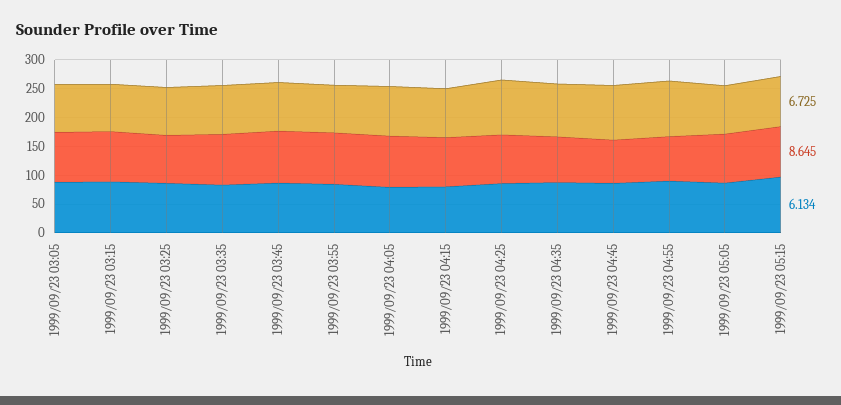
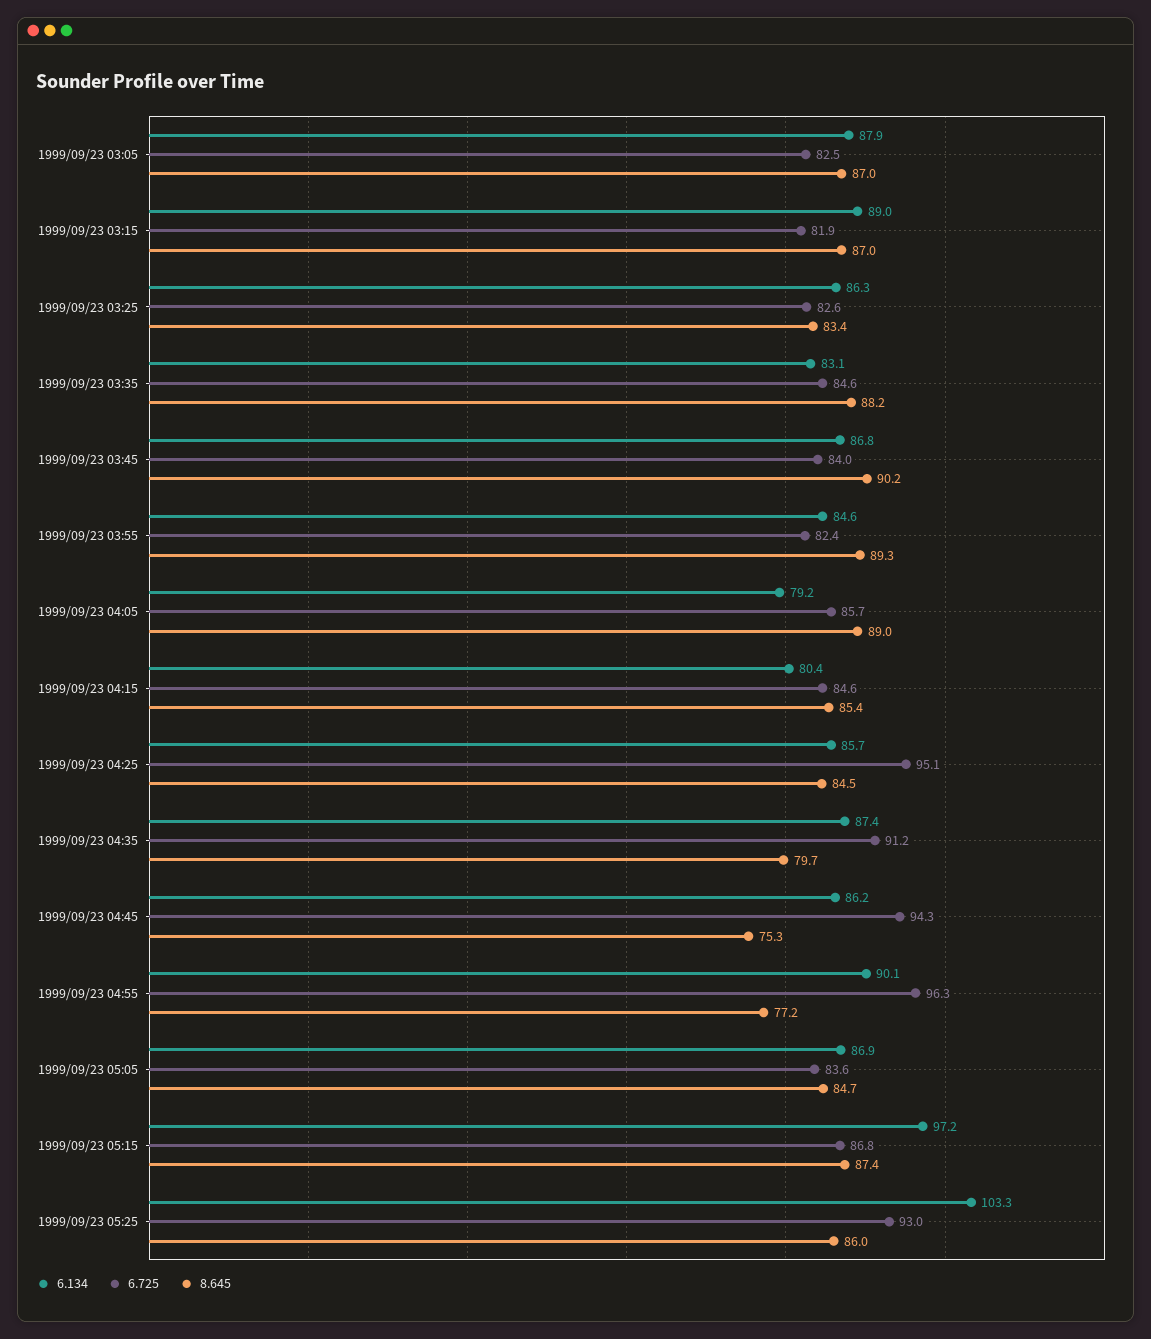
6.134, 1999/09/23 05:25: none -> 103.3
6.725, 1999/09/23 05:25: none -> 93
8.645, 1999/09/23 05:25: none -> 86

